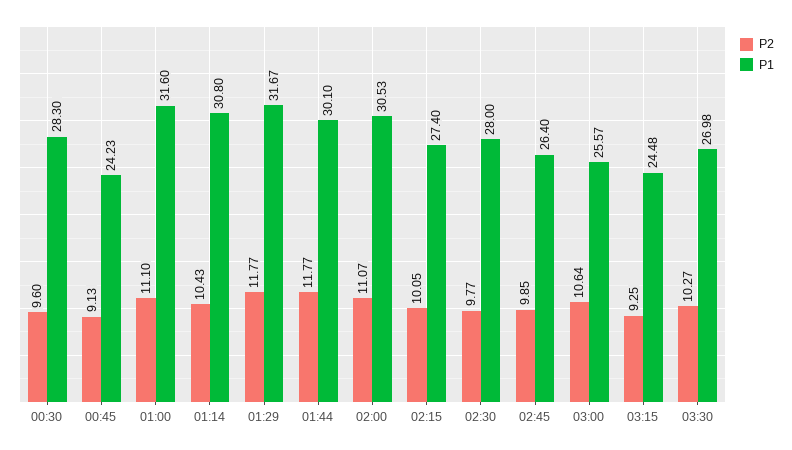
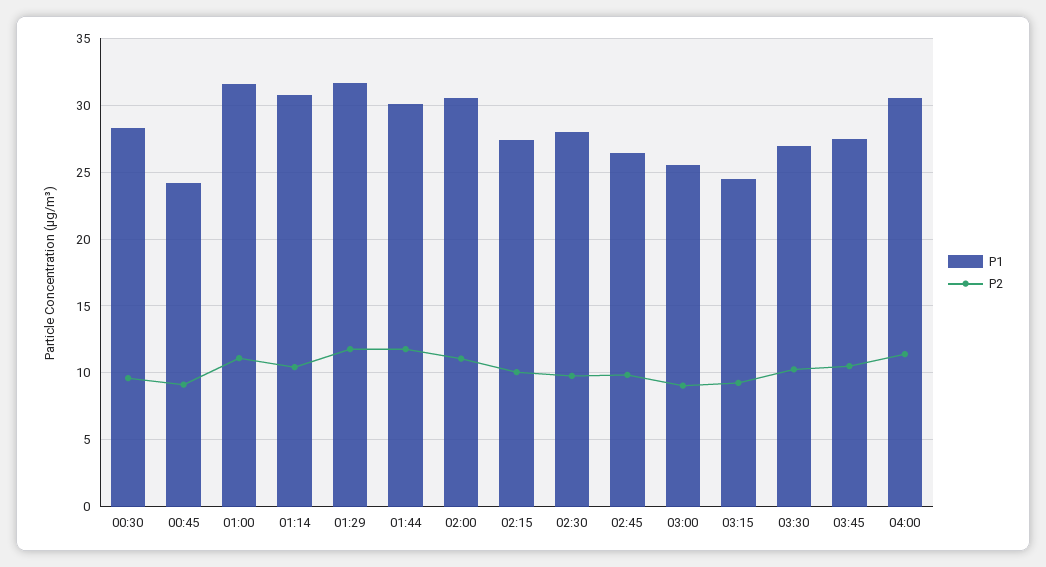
P2, 03:00: 10.64 -> 9
P1, 03:45: none -> 27.5
P2, 03:45: none -> 10.5
P1, 04:00: none -> 30.5
P2, 04:00: none -> 11.5

